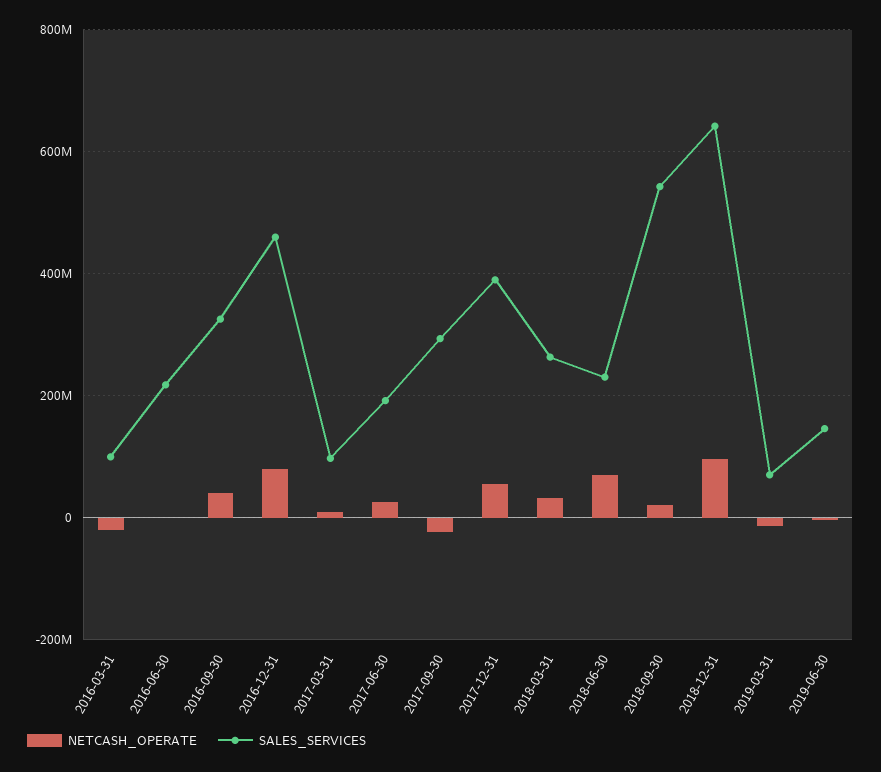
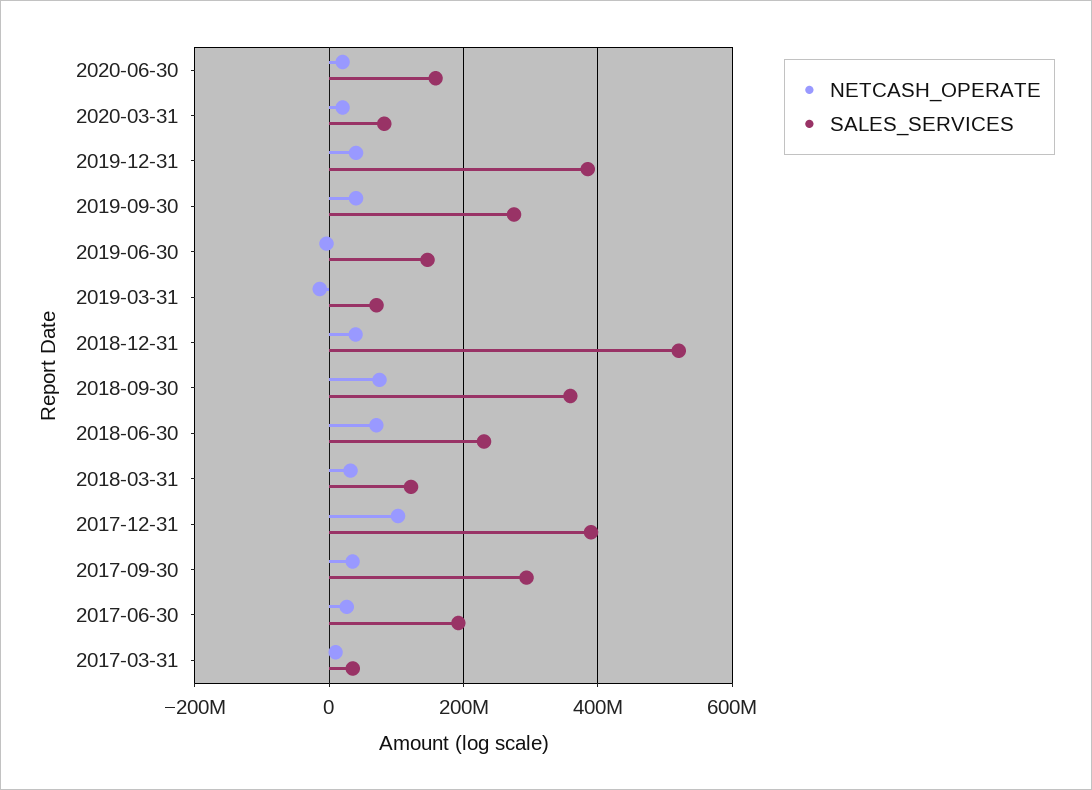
NETCASH_OPERATE, 2016-03-31: -20000000 -> none
SALES_SERVICES, 2016-03-31: 100000000 -> none
NETCASH_OPERATE, 2016-06-30: 0 -> none
SALES_SERVICES, 2016-06-30: 220000000 -> none
NETCASH_OPERATE, 2016-09-30: 40000000 -> none
SALES_SERVICES, 2016-09-30: 320000000 -> none
NETCASH_OPERATE, 2016-12-31: 80000000 -> none
SALES_SERVICES, 2016-12-31: 460000000 -> none
SALES_SERVICES, 2017-03-31: 100000000 -> 40000000
NETCASH_OPERATE, 2017-09-30: -20000000 -> 40000000
NETCASH_OPERATE, 2017-12-31: 60000000 -> 100000000
SALES_SERVICES, 2018-03-31: 260000000 -> 120000000
NETCASH_OPERATE, 2018-09-30: 20000000 -> 80000000
SALES_SERVICES, 2018-09-30: 540000000 -> 360000000
NETCASH_OPERATE, 2018-12-31: 100000000 -> 40000000
SALES_SERVICES, 2018-12-31: 640000000 -> 520000000
NETCASH_OPERATE, 2020-06-30: none -> 20000000
SALES_SERVICES, 2020-06-30: none -> 160000000
NETCASH_OPERATE, 2020-03-31: none -> 20000000
SALES_SERVICES, 2020-03-31: none -> 80000000
NETCASH_OPERATE, 2019-12-31: none -> 40000000
SALES_SERVICES, 2019-12-31: none -> 380000000
NETCASH_OPERATE, 2019-09-30: none -> 40000000
SALES_SERVICES, 2019-09-30: none -> 280000000

